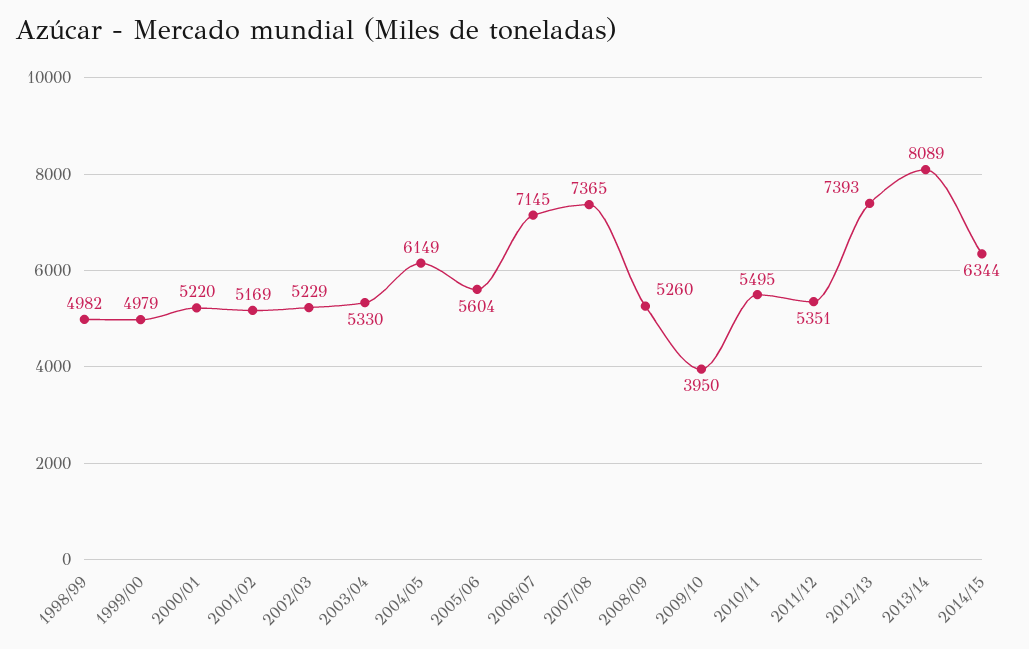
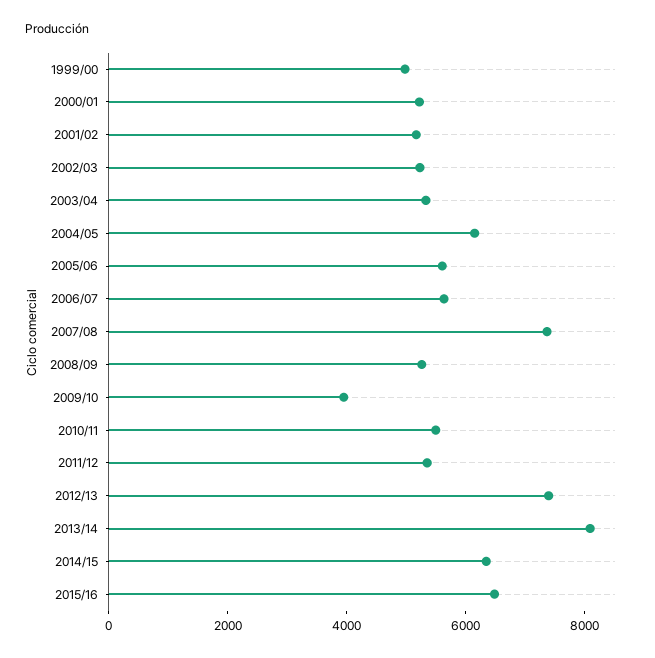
1998/99: 4982 -> none
2006/07: 7145 -> 5500
2015/16: none -> 6500

